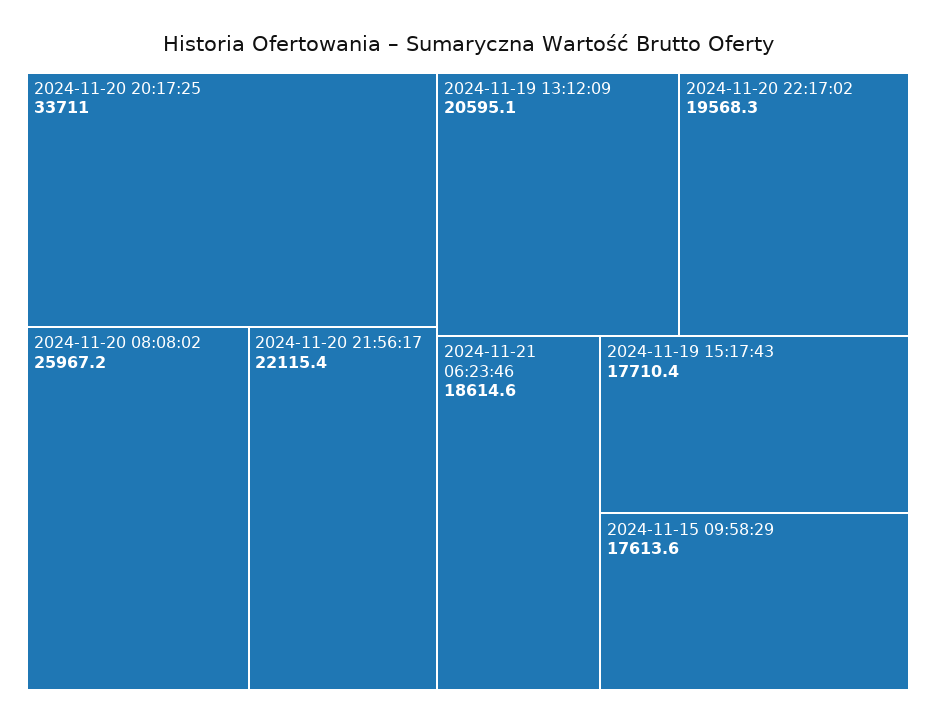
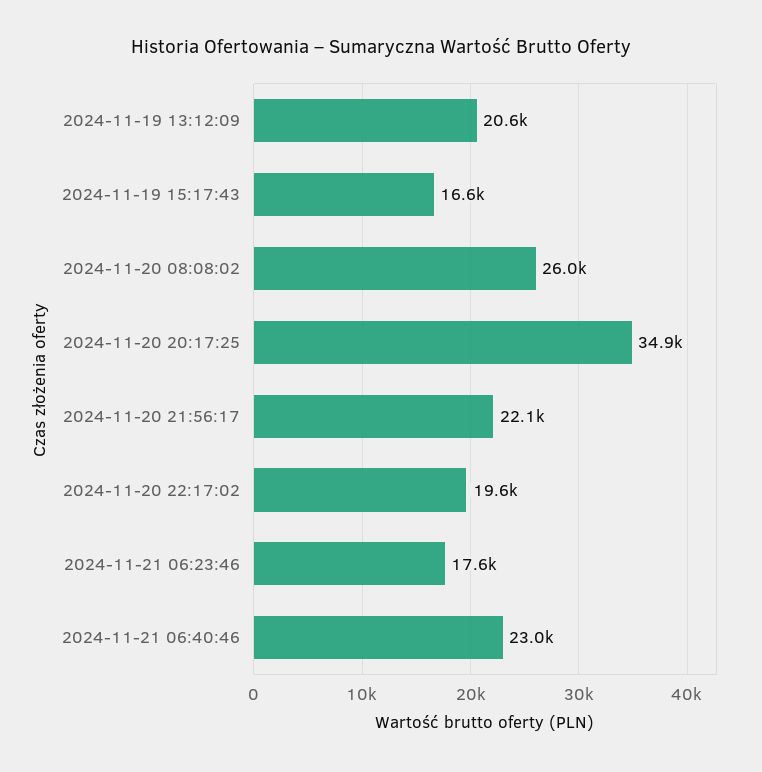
2024-11-20 20:17:25: 33711 -> 34900
2024-11-21 06:23:46: 18614.6 -> 17600
2024-11-19 15:17:43: 17710.4 -> 16600
2024-11-15 09:58:29: 17613.6 -> none
2024-11-21 06:40:46: none -> 23000

